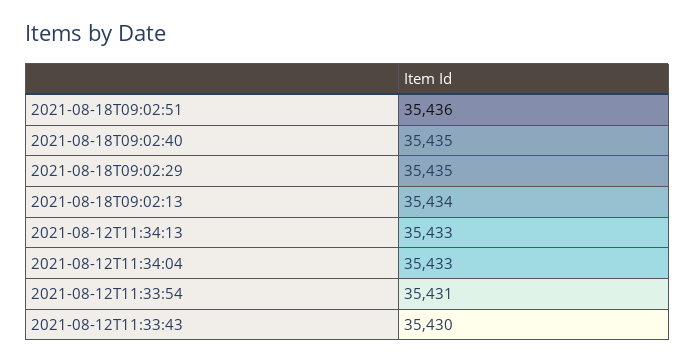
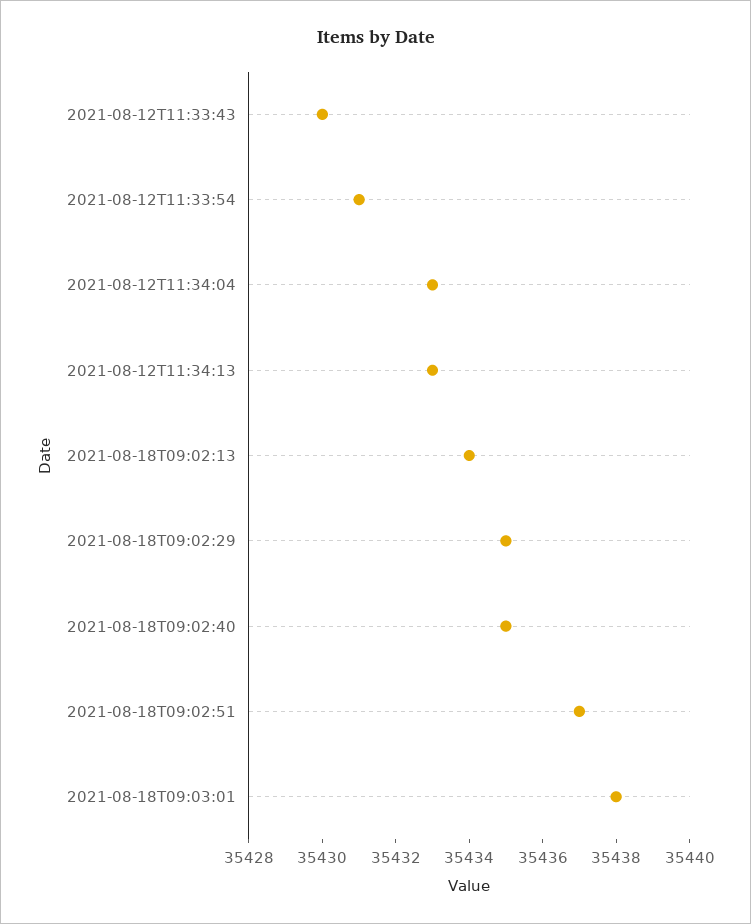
2021-08-18T09:02:51: 35436 -> 35437
2021-08-18T09:03:01: none -> 35438

